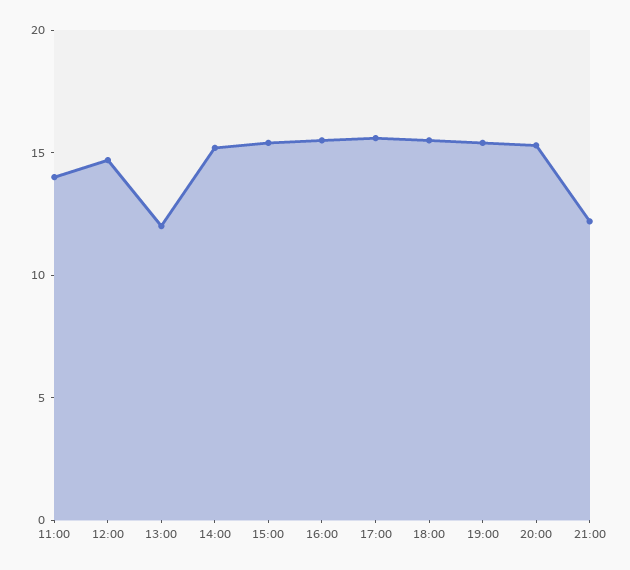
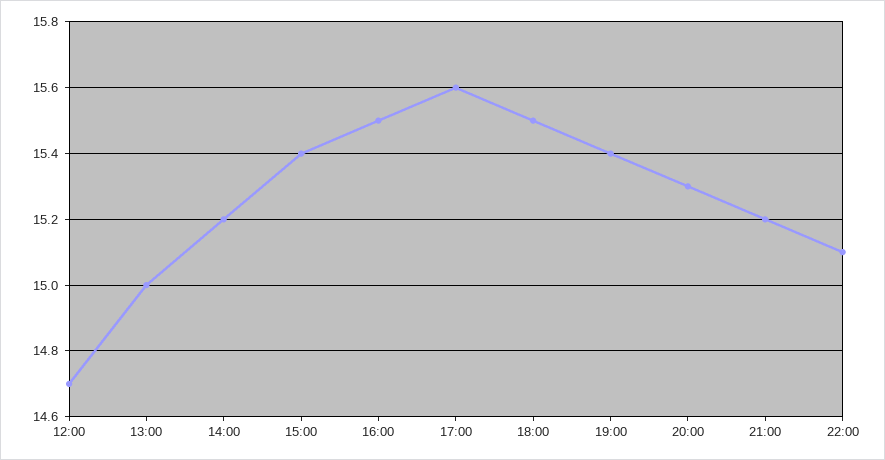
11:00: 14 -> none
13:00: 12 -> 15
21:00: 12 -> 15.2
22:00: none -> 15.1

